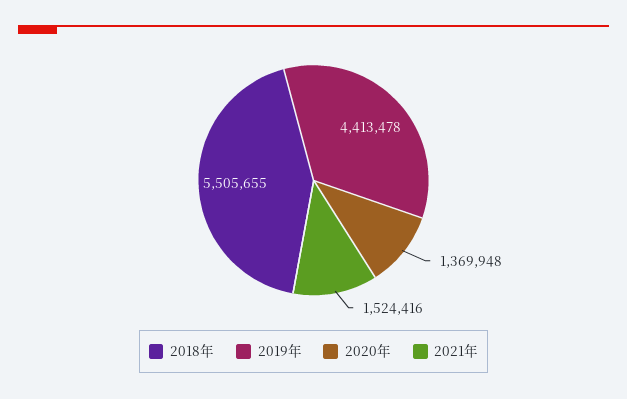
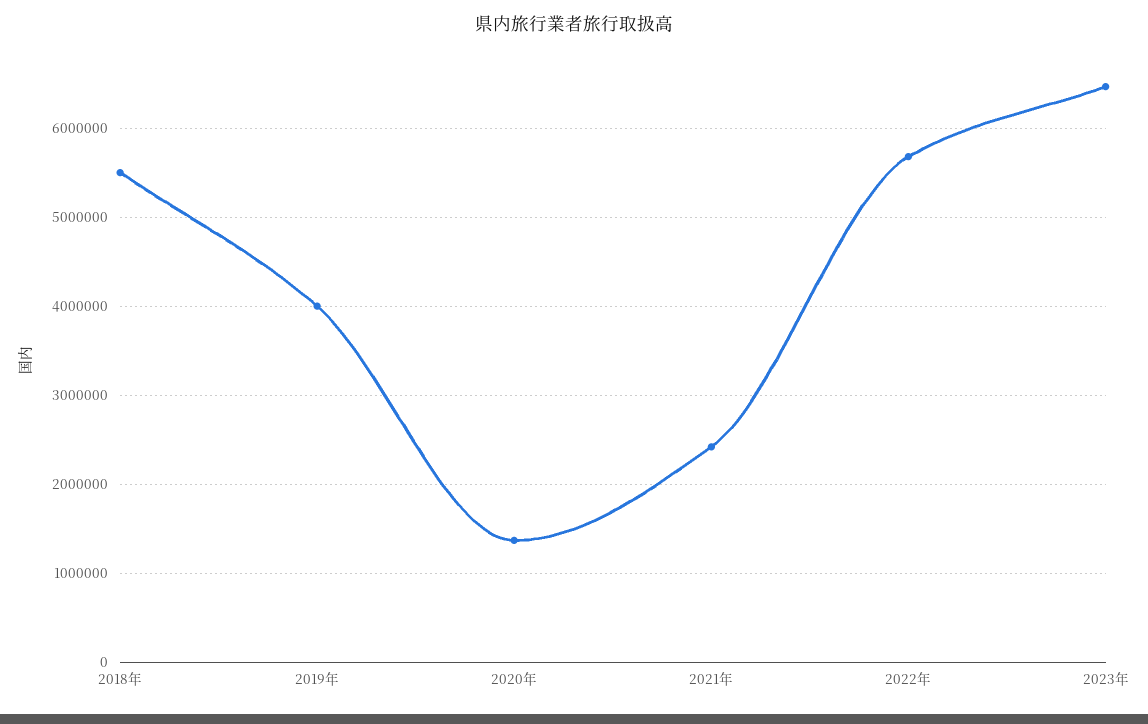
2019年: 4413478 -> 4000000
2021年: 1524416 -> 2400000
2022年: none -> 5700000
2023年: none -> 6500000

